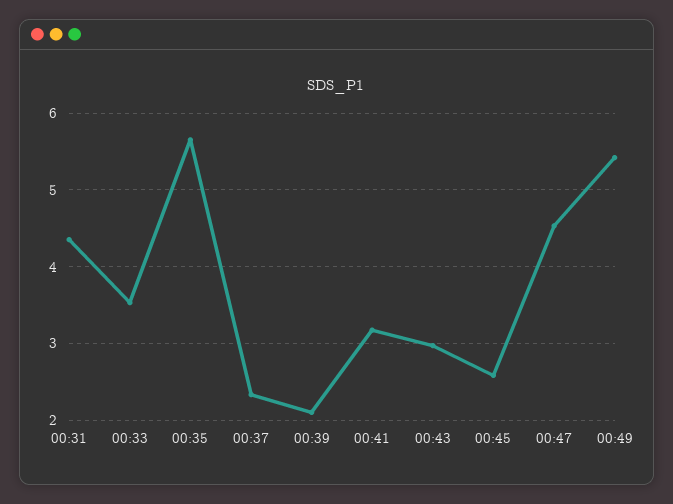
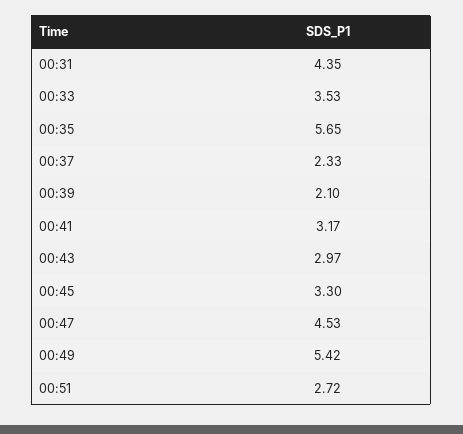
00:45: 2.6 -> 3.3
00:51: none -> 2.72

